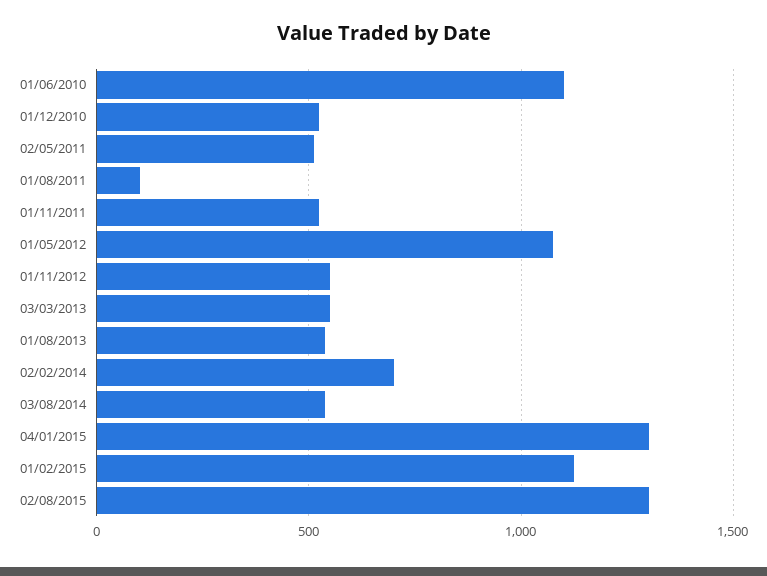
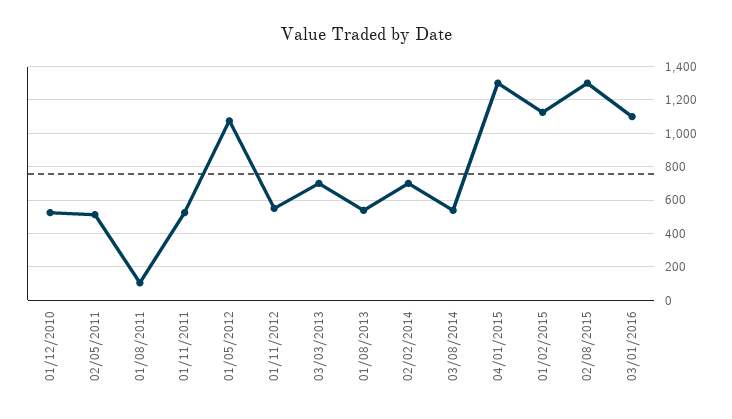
01/06/2010: 1100 -> none
03/03/2013: 550 -> 700
03/01/2016: none -> 1100

